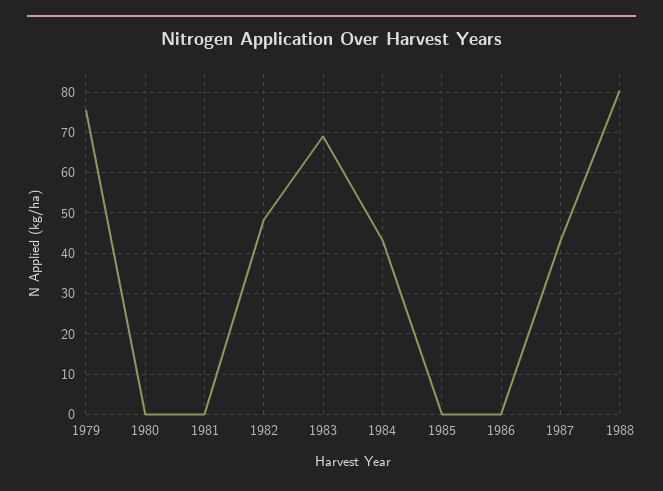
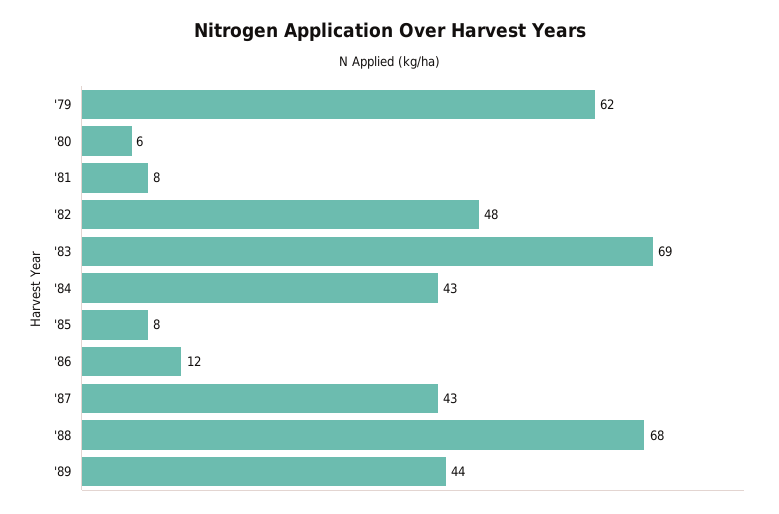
1979: 76 -> 62
1980: 0 -> 6
1981: 0 -> 8
1985: 0 -> 8
1986: 0 -> 12
1988: 80 -> 68
'89: none -> 44

